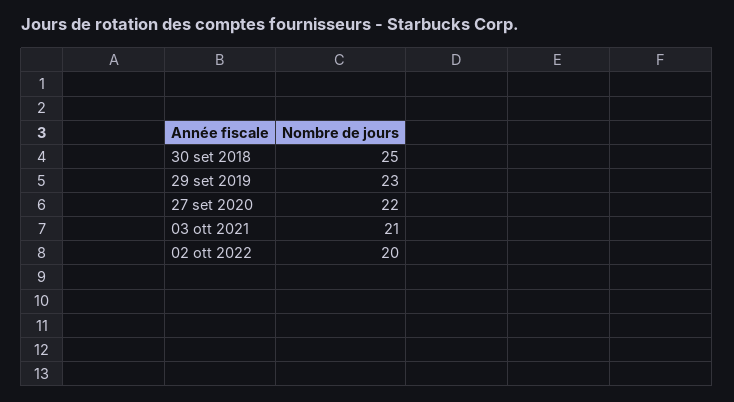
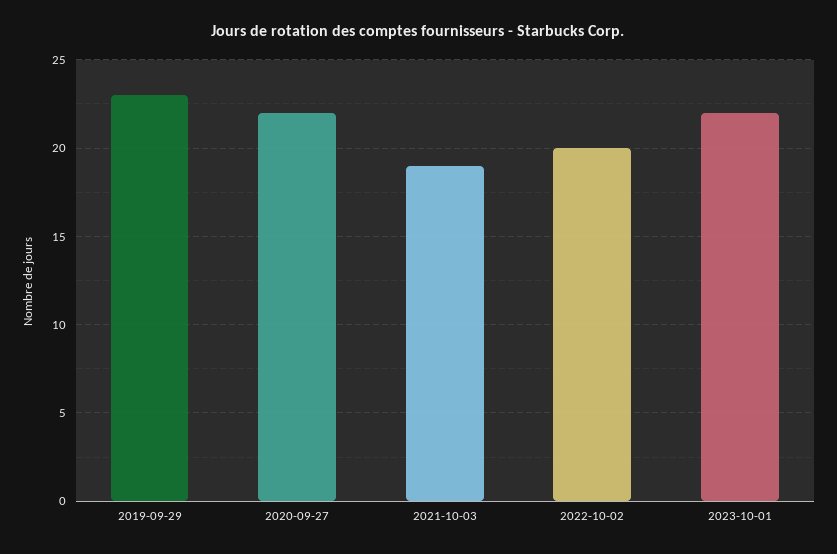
30 set 2018: 25 -> none
03 ott 2021: 21 -> 19
2023-10-01: none -> 22

